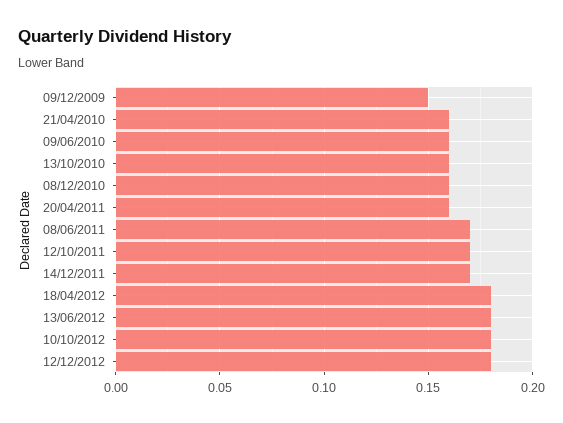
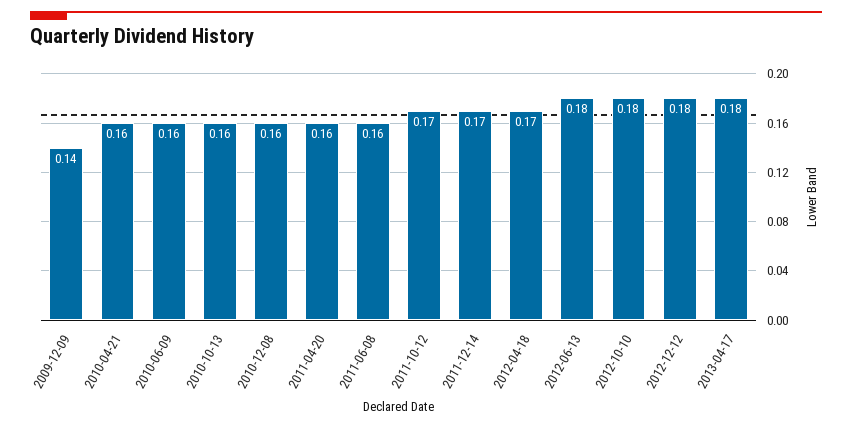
09/12/2009: 0.15 -> 0.14
08/06/2011: 0.17 -> 0.16
18/04/2012: 0.18 -> 0.17
2013-04-17: none -> 0.18

